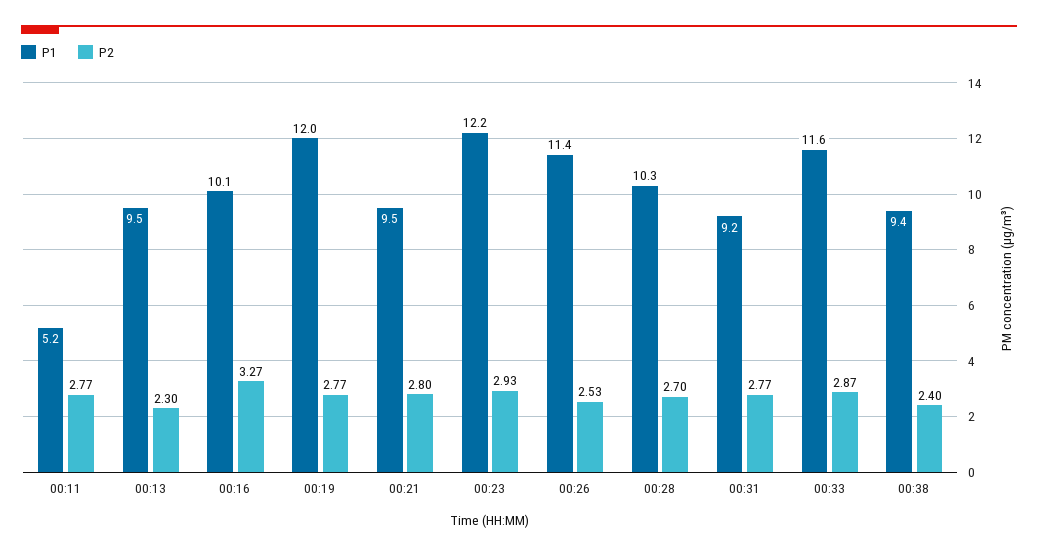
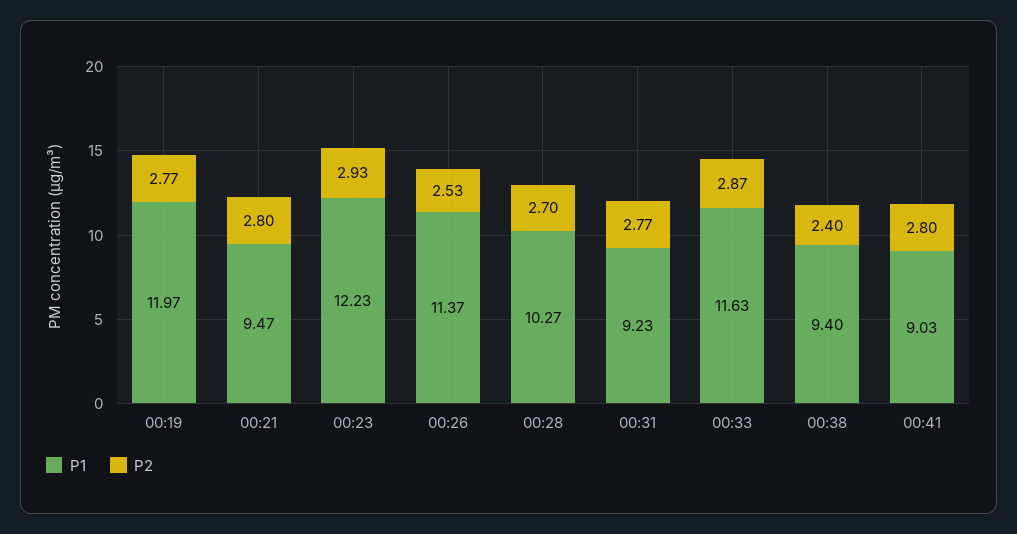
P1, 00:11: 5.2 -> none
P2, 00:11: 2.77 -> none
P1, 00:13: 9.5 -> none
P2, 00:13: 2.3 -> none
P1, 00:16: 10.1 -> none
P2, 00:16: 3.27 -> none
P1, 00:41: none -> 9.03
P2, 00:41: none -> 2.8

